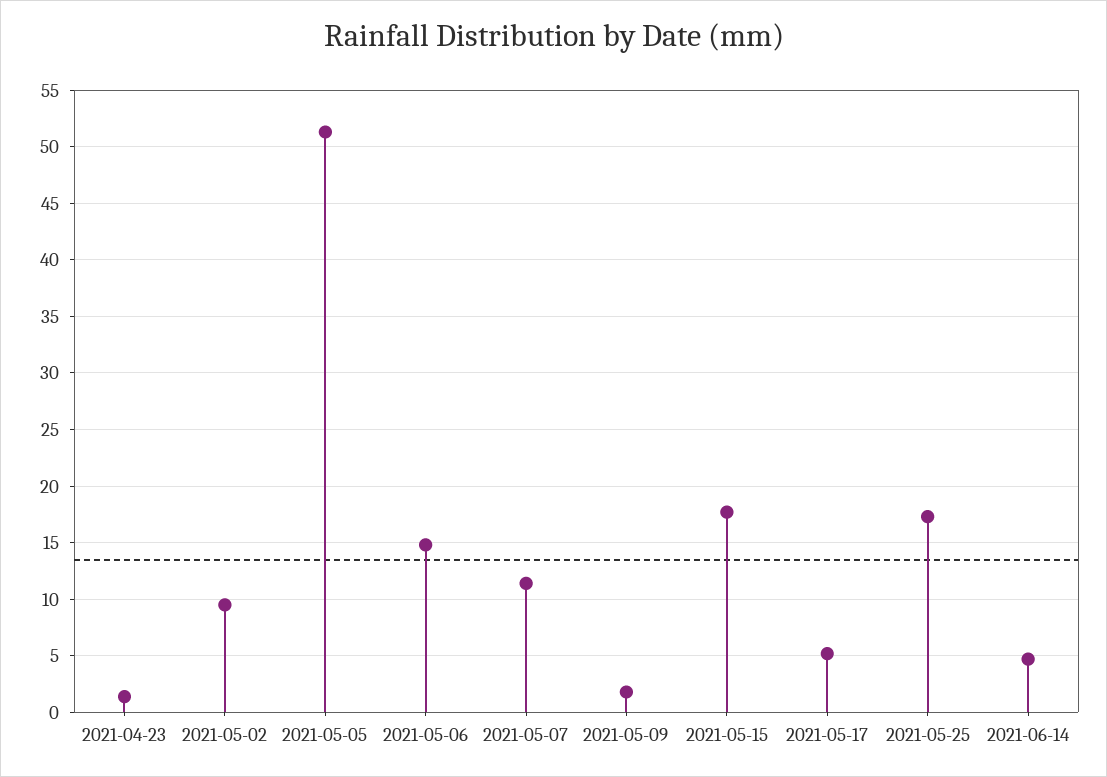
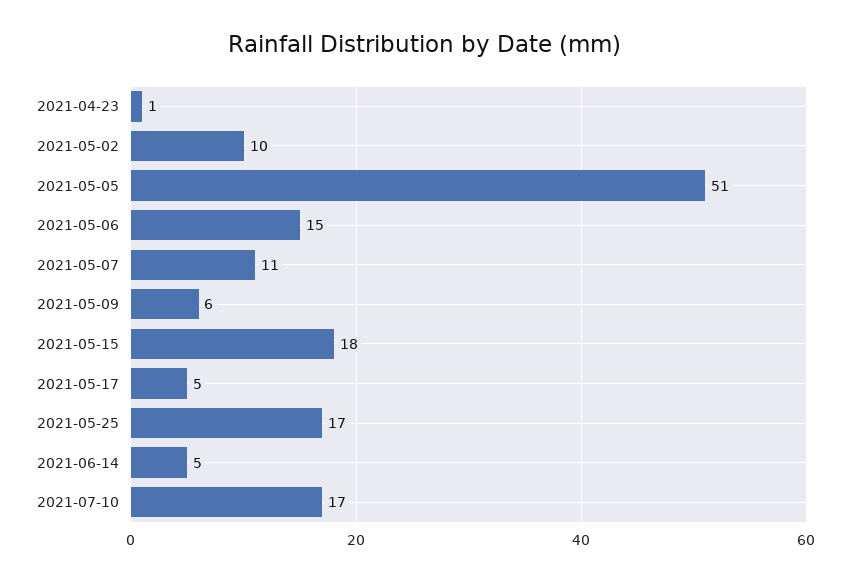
2021-05-09: 2 -> 6
2021-07-10: none -> 17

